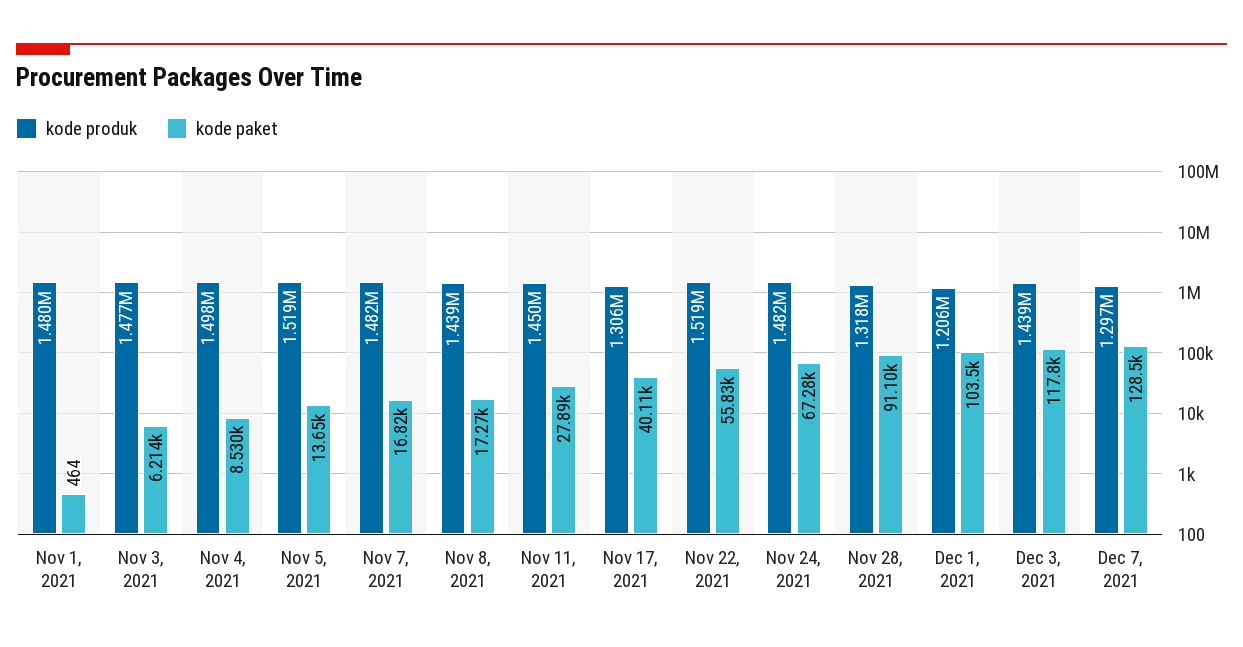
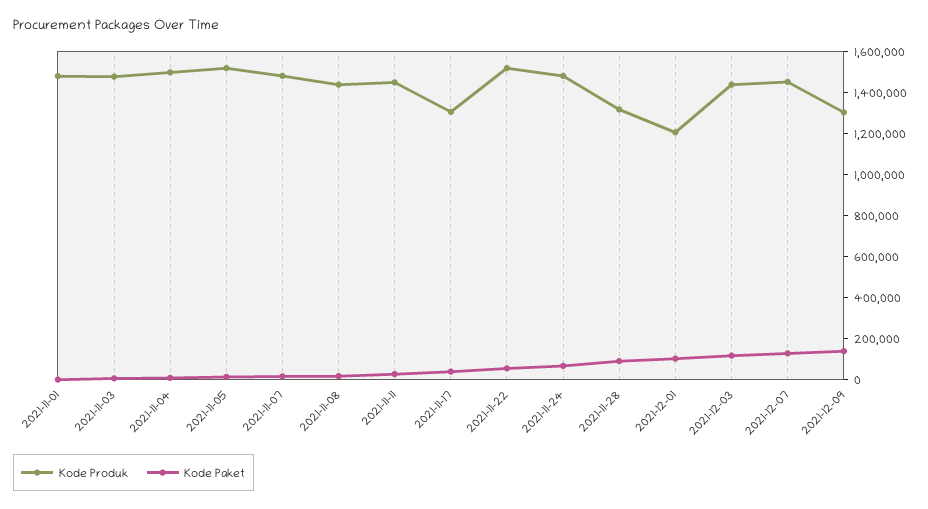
kode produk, Dec 7, 2021: 1297000 -> 1450000
kode produk, 2021-12-09: none -> 1300000
kode paket, 2021-12-09: none -> 150000

